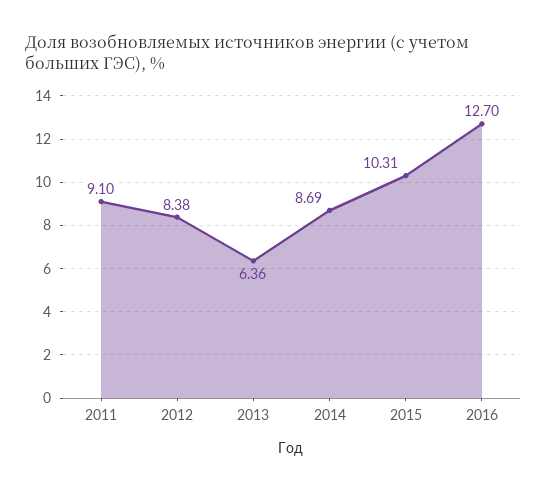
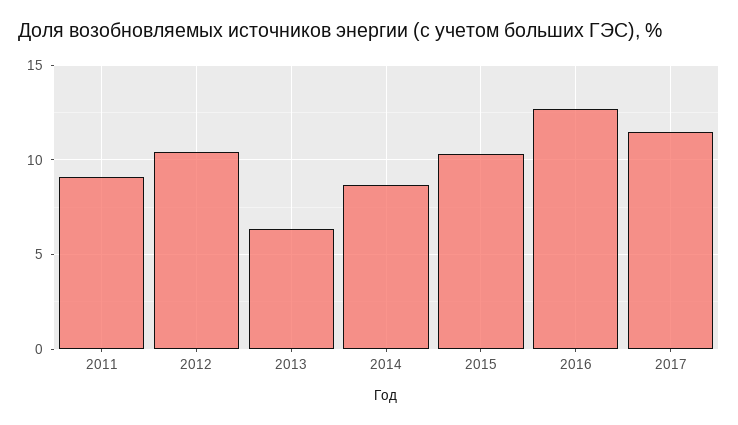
2012: 8.38 -> 10.5
2017: none -> 11.5

